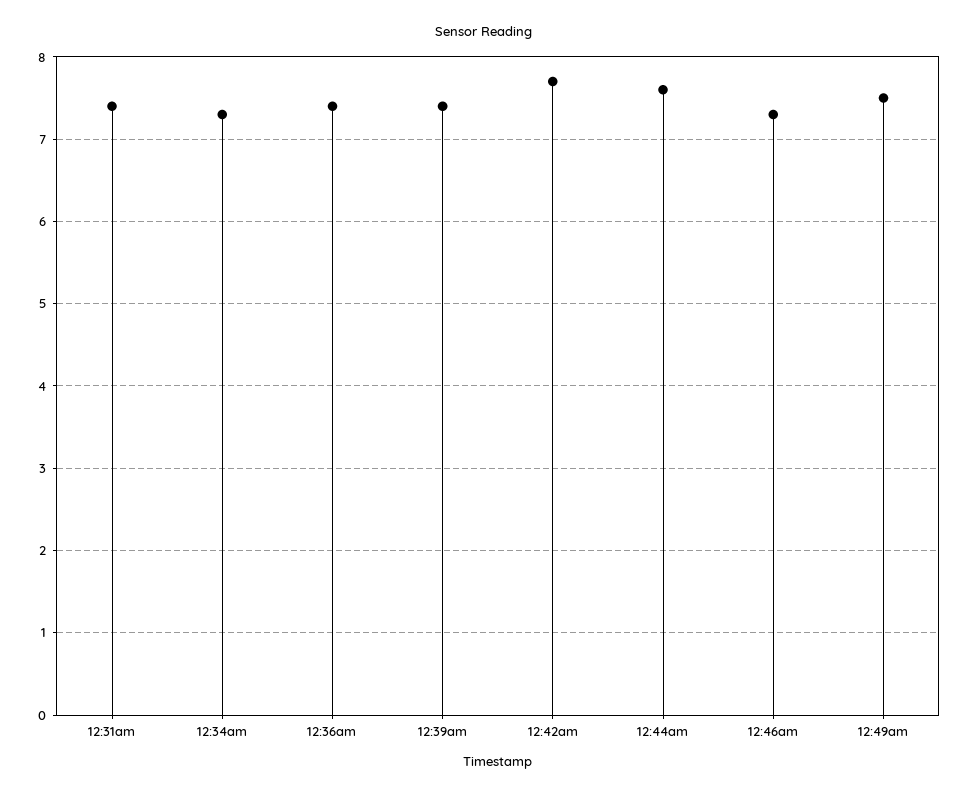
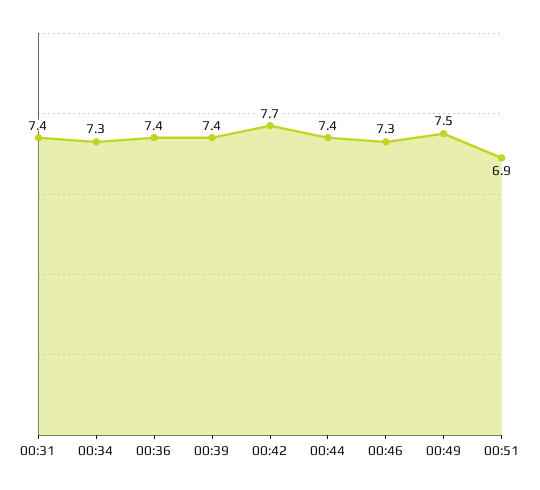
12:44am: 7.6 -> 7.4
00:51: none -> 6.9

